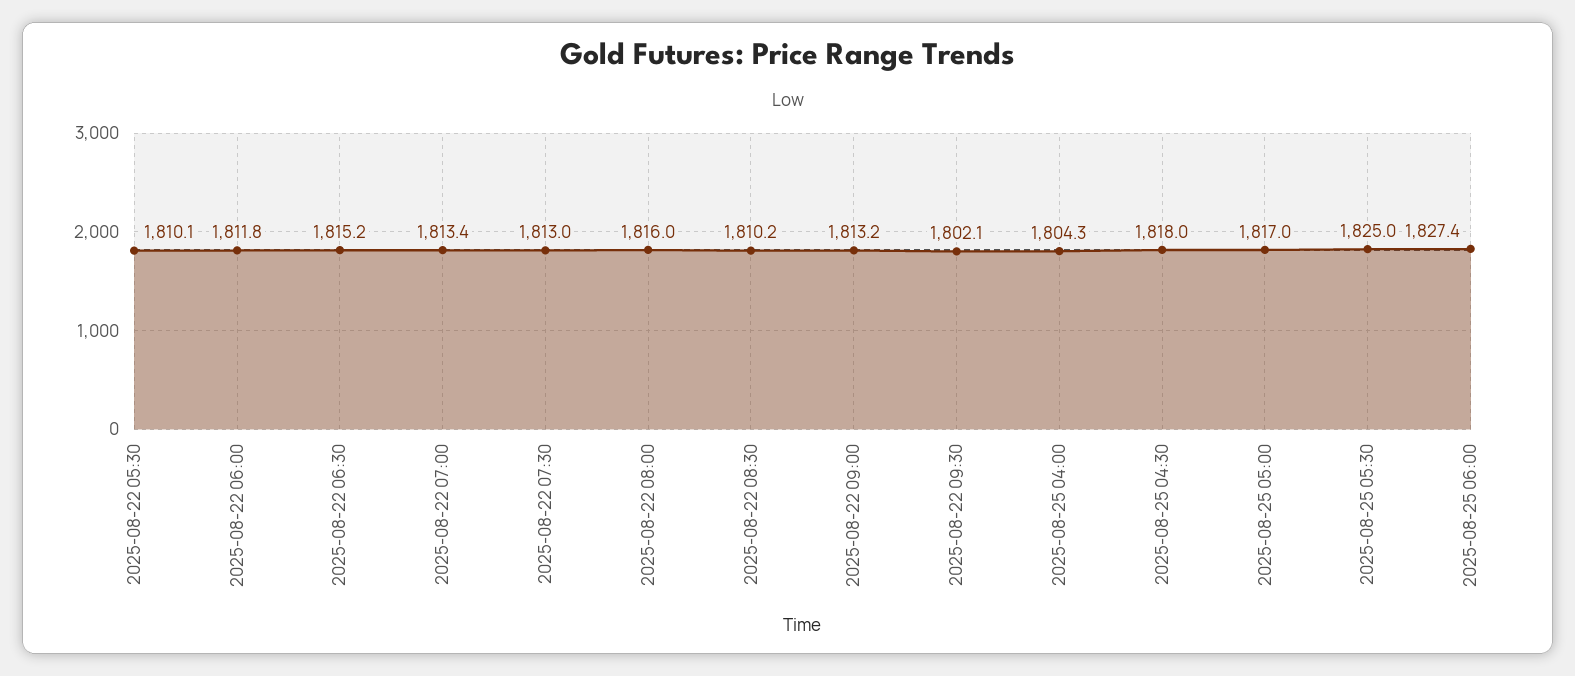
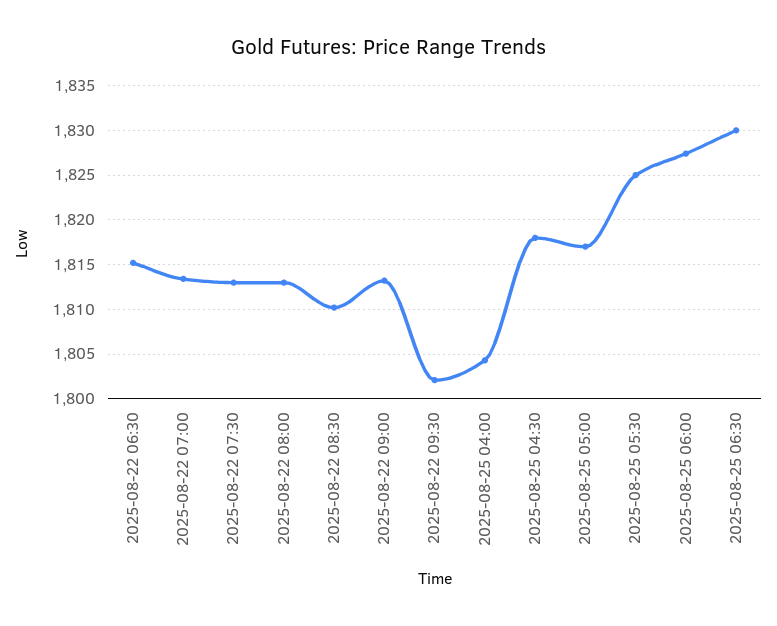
2025-08-22 05:30: 1810.1 -> none
2025-08-22 06:00: 1811.8 -> none
2025-08-22 08:00: 1816 -> 1813
2025-08-25 06:30: none -> 1830

